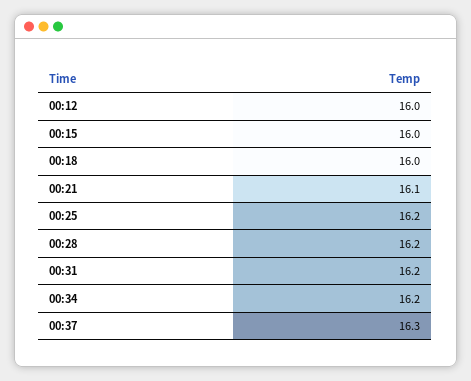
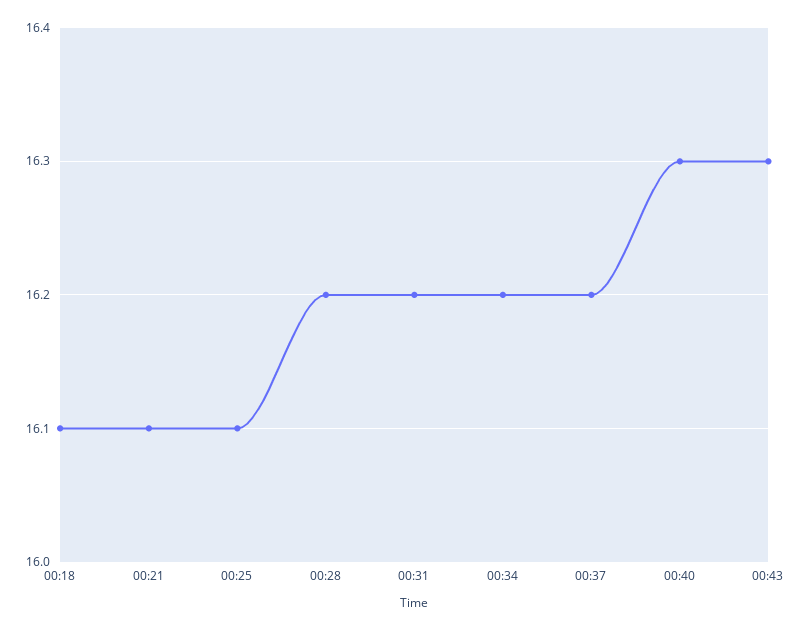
00:12: 16 -> none
00:15: 16 -> none
00:18: 16 -> 16.1
00:25: 16.2 -> 16.1
00:37: 16.3 -> 16.2
00:40: none -> 16.3
00:43: none -> 16.3

